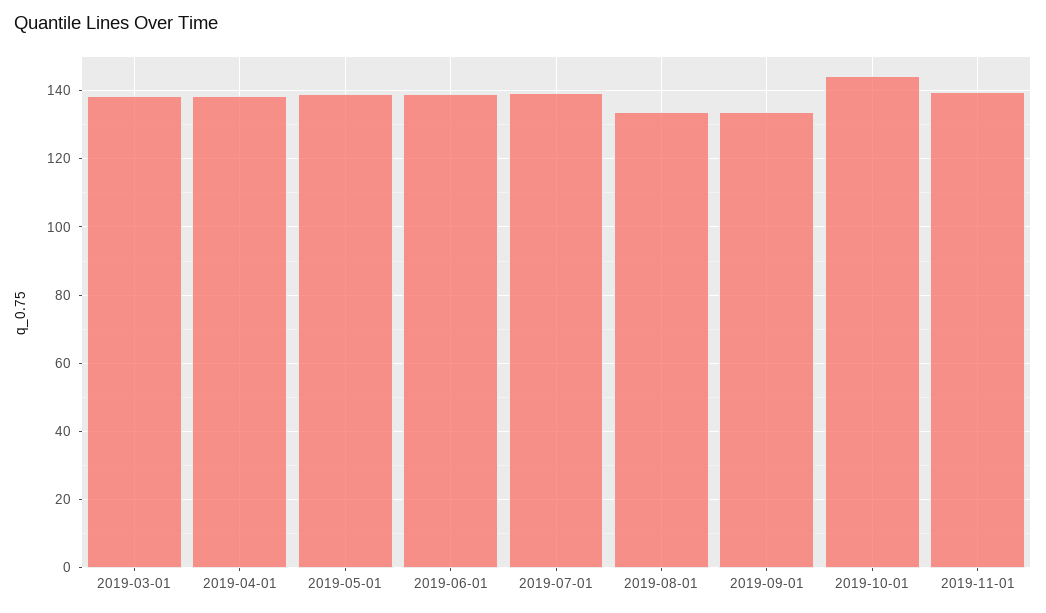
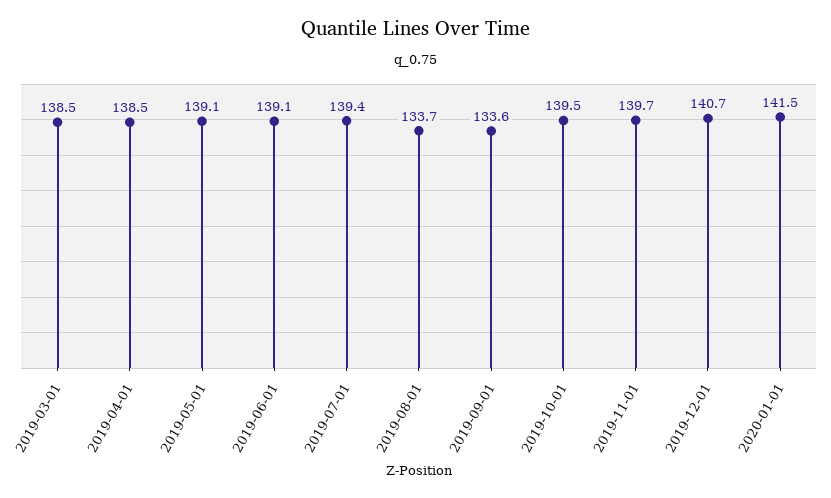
2019-10-01: 144 -> 139.5
2019-12-01: none -> 140.7
2020-01-01: none -> 141.5

